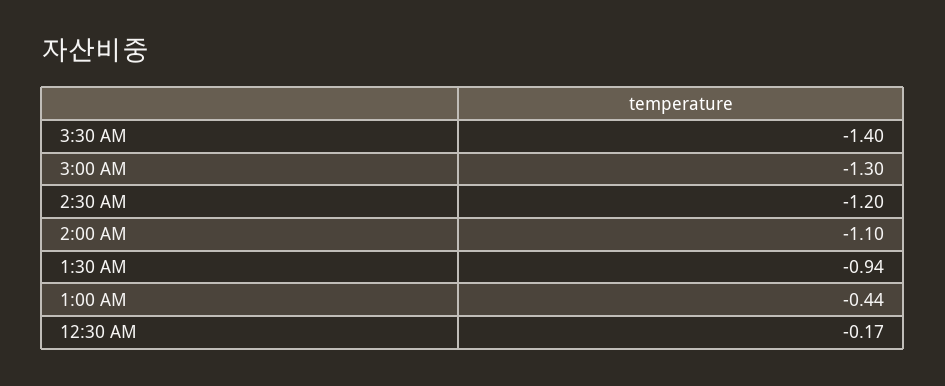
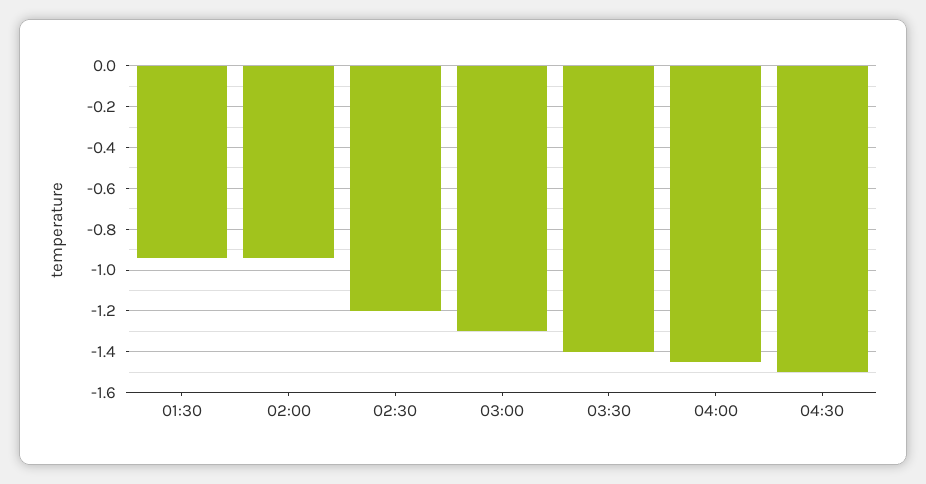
2:00 AM: -1.1 -> -0.95
1:00 AM: -0.44 -> none
12:30 AM: -0.17 -> none
04:00: none -> -1.45
04:30: none -> -1.5

